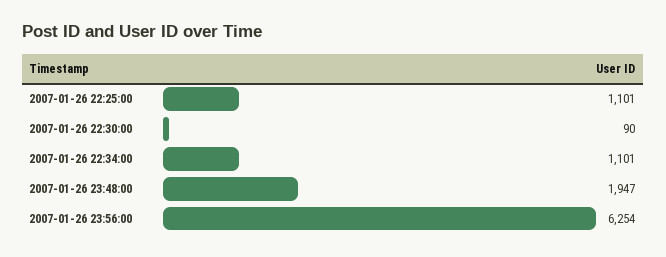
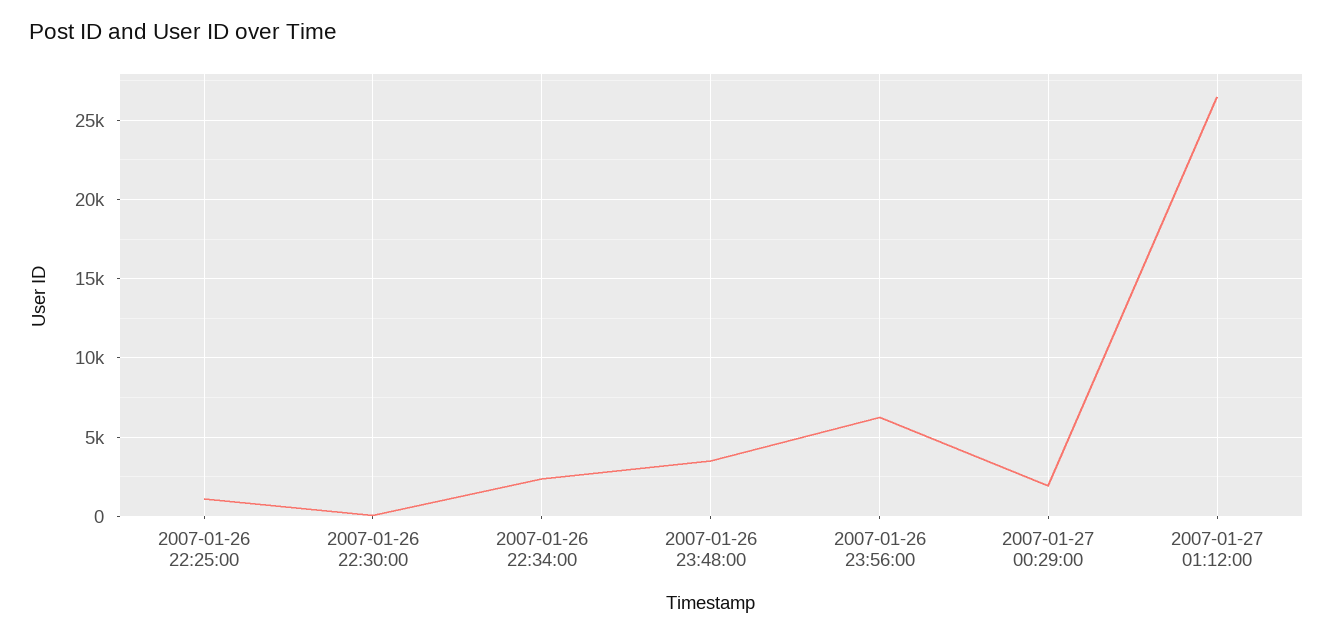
2007-01-26 22:34:00: 1101 -> 2500
2007-01-26 23:48:00: 1947 -> 3500
2007-01-27 00:29:00: none -> 2000
2007-01-27 01:12:00: none -> 26500

